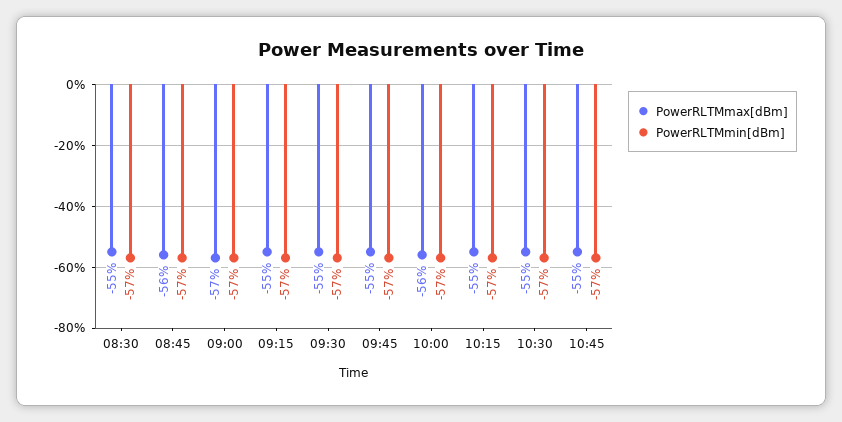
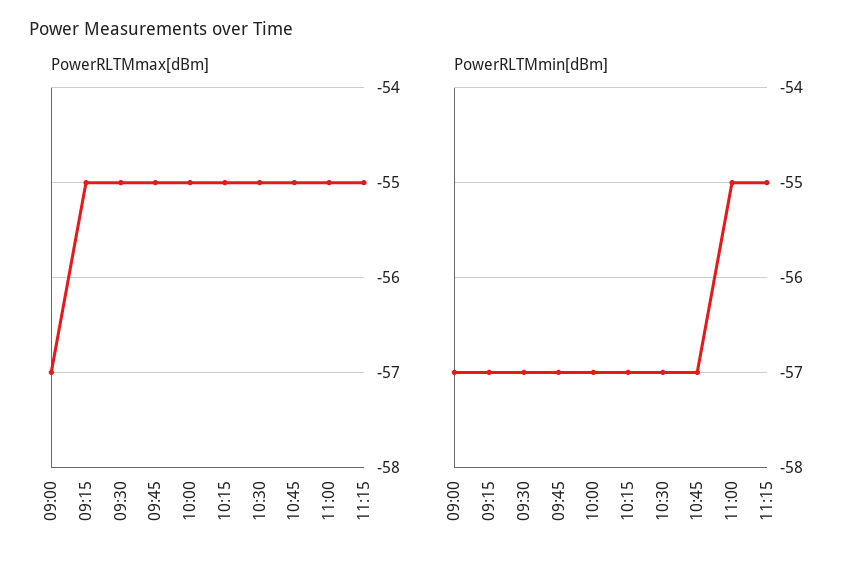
PowerRLTMmax[dBm], 08:30: -55 -> none
PowerRLTMmin[dBm], 08:30: -57 -> none
PowerRLTMmax[dBm], 08:45: -56 -> none
PowerRLTMmin[dBm], 08:45: -57 -> none
PowerRLTMmax[dBm], 10:00: -56 -> -55
PowerRLTMmax[dBm], 11:00: none -> -55
PowerRLTMmax[dBm], 11:15: none -> -55
PowerRLTMmin[dBm], 11:00: none -> -55
PowerRLTMmin[dBm], 11:15: none -> -55

